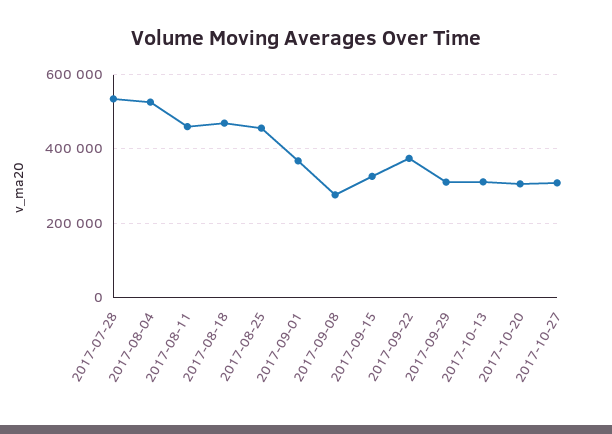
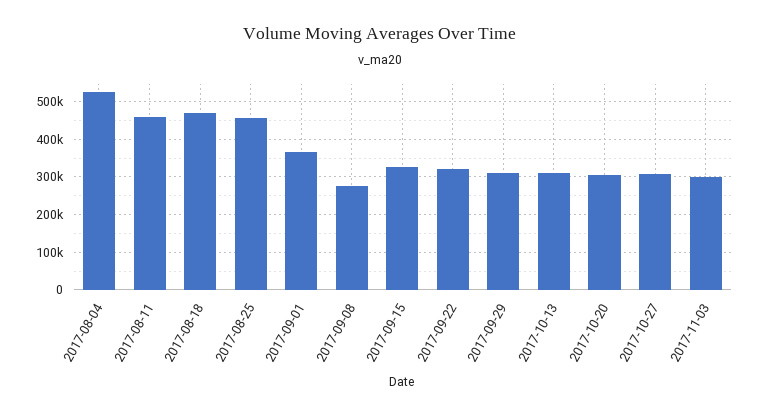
2017-07-28: 540000 -> none
2017-09-22: 380000 -> 320000
2017-11-03: none -> 300000

